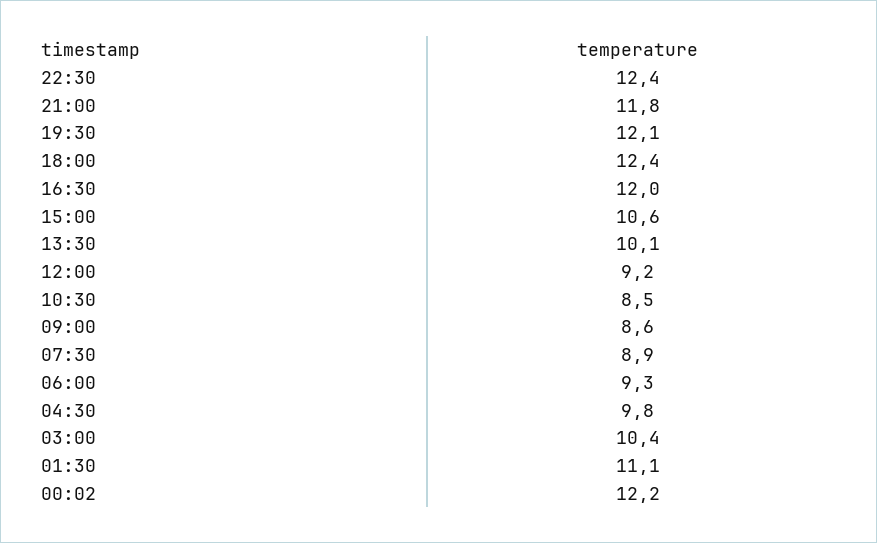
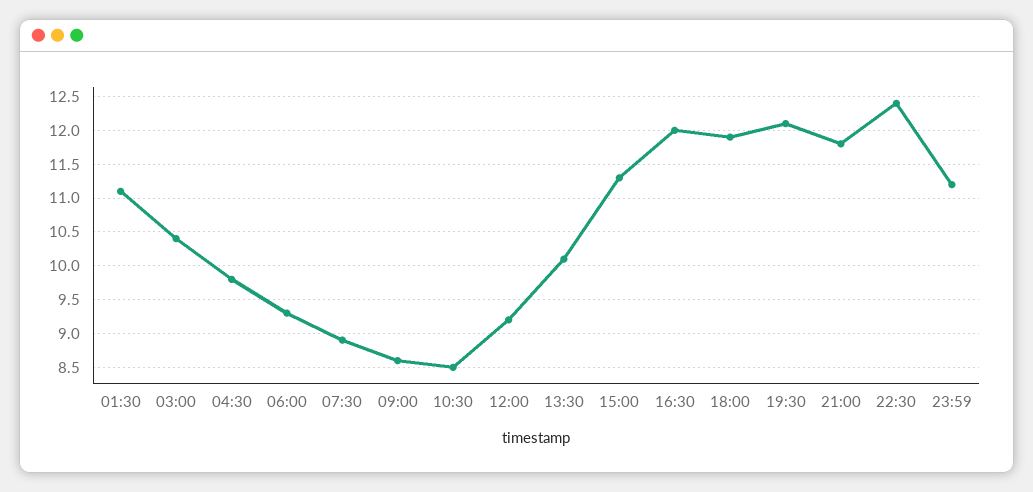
18:00: 12.4 -> 11.9
15:00: 10.6 -> 11.3
00:02: 12.2 -> none
23:59: none -> 11.2

